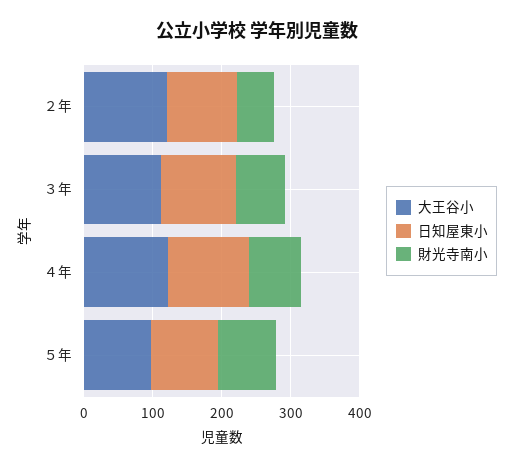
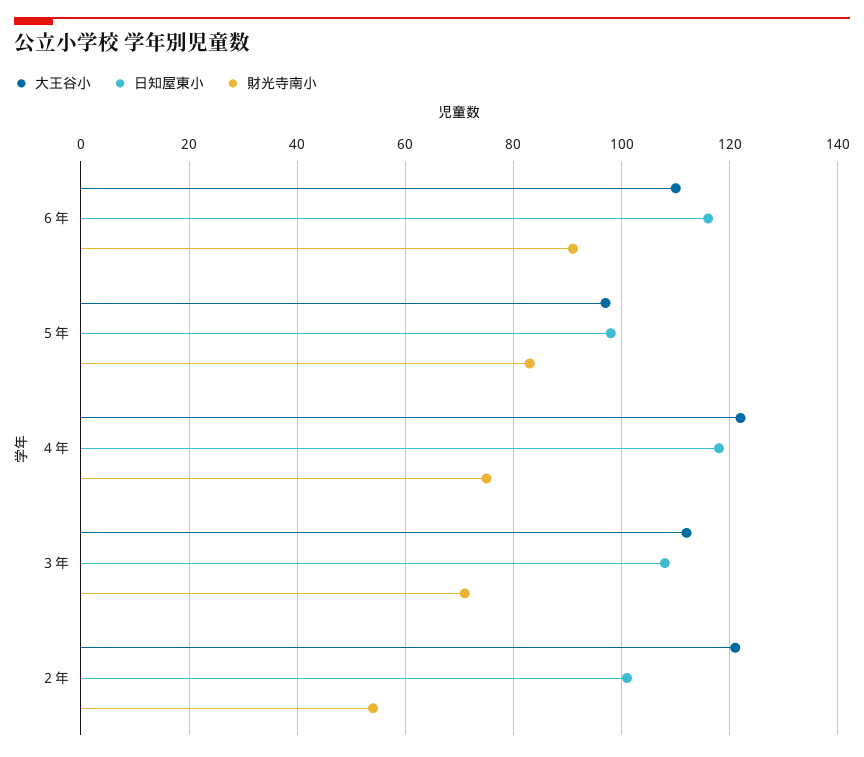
大王谷小, ６年: none -> 110
日知屋東小, ６年: none -> 115
財光寺南小, ６年: none -> 90

